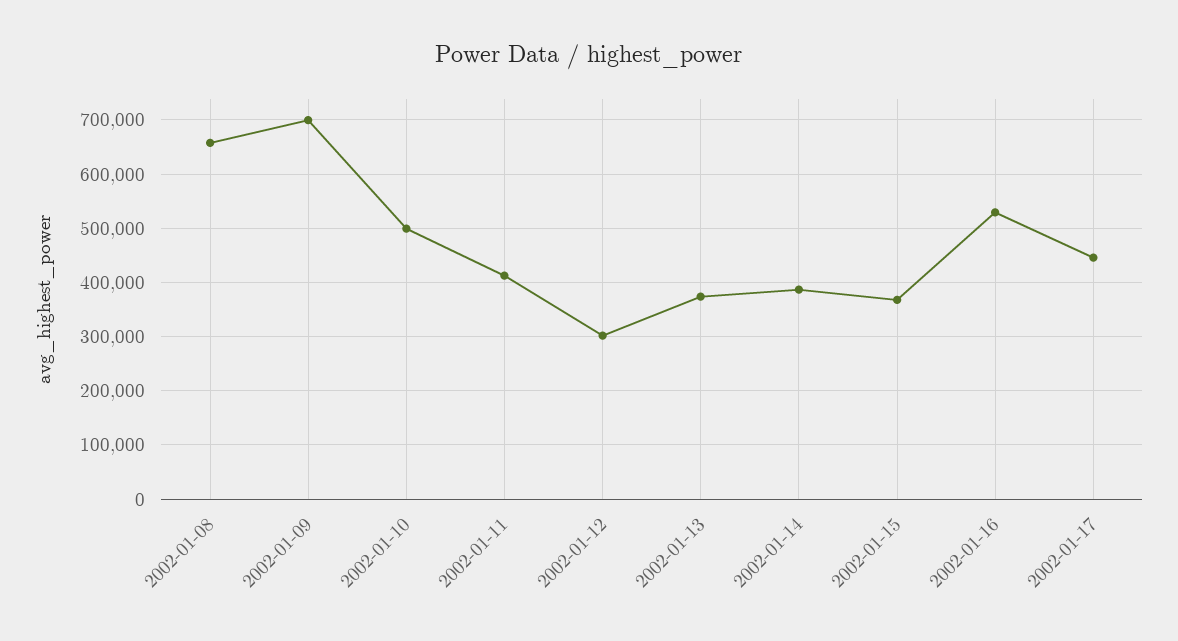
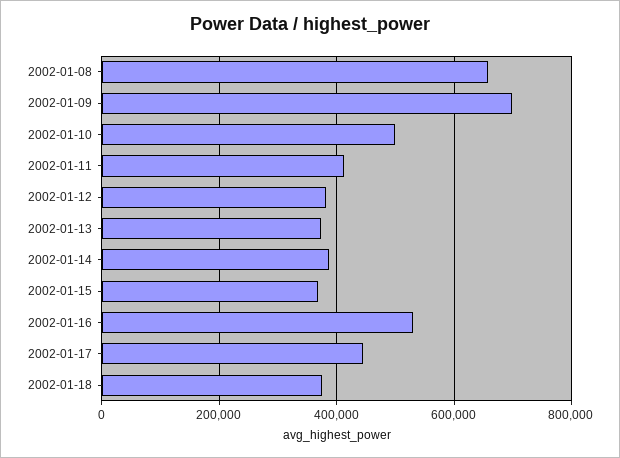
2002-01-12: 300000 -> 380000
2002-01-18: none -> 380000

